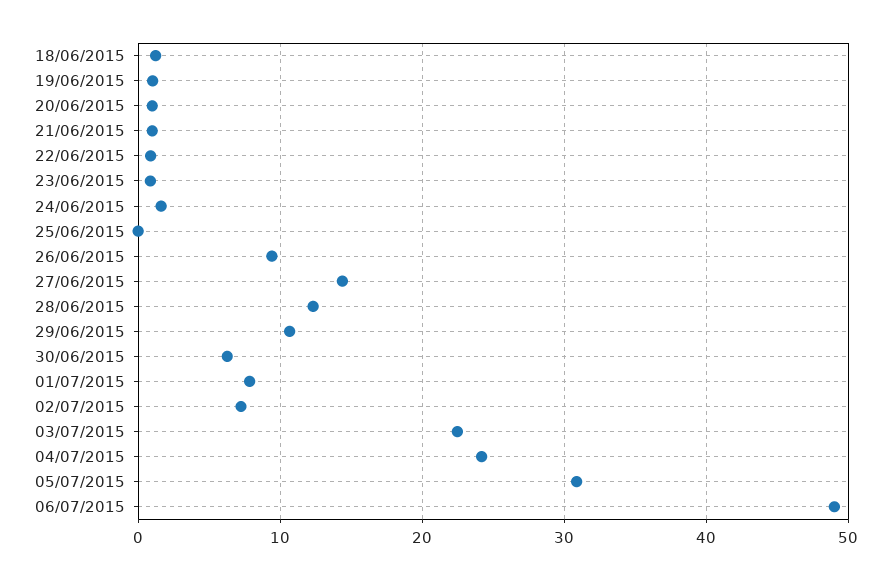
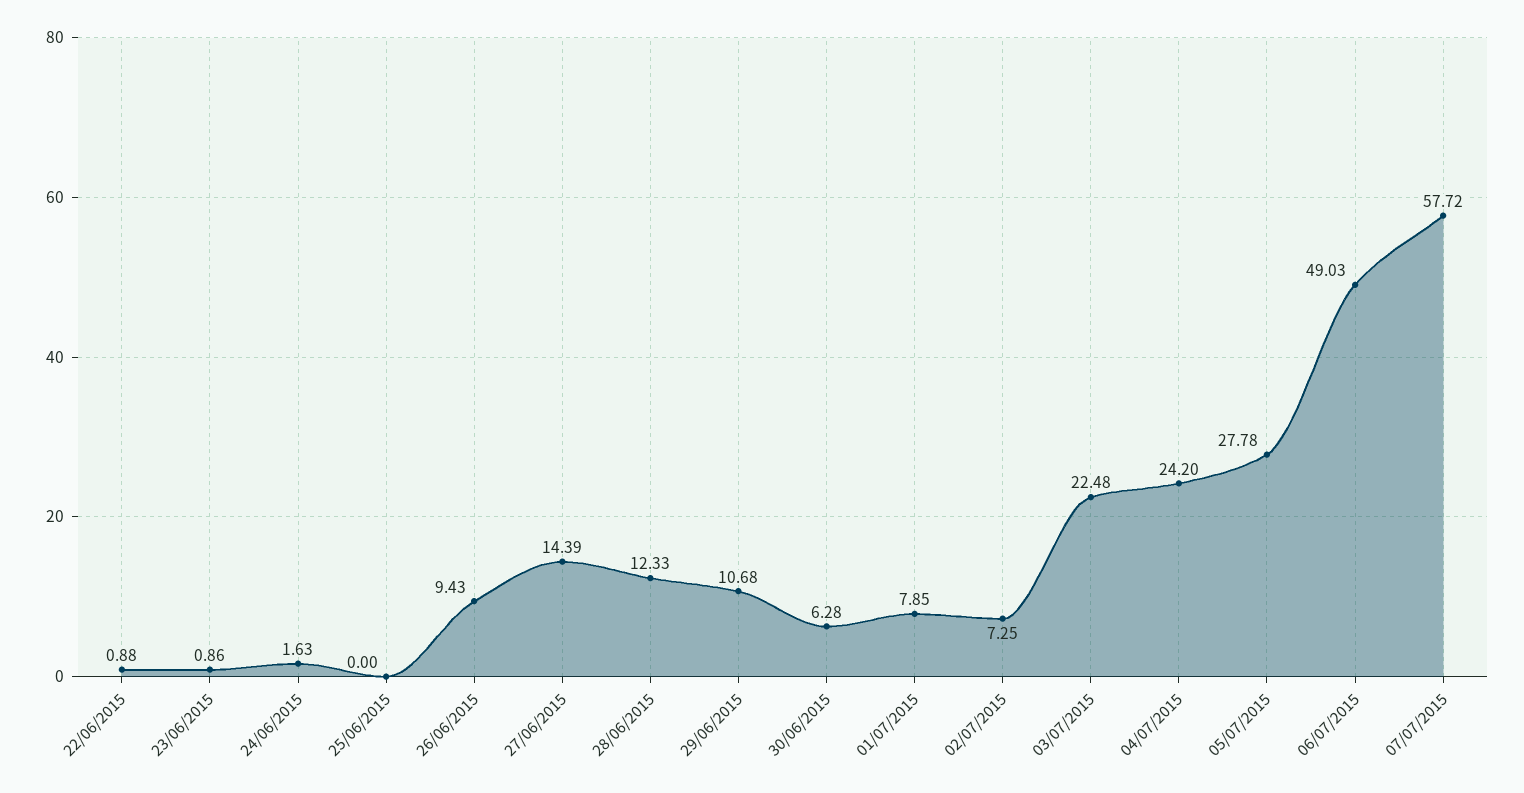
18/06/2015: 1 -> none
19/06/2015: 1 -> none
20/06/2015: 1 -> none
21/06/2015: 1 -> none
05/07/2015: 31 -> 27.78
07/07/2015: none -> 57.72

